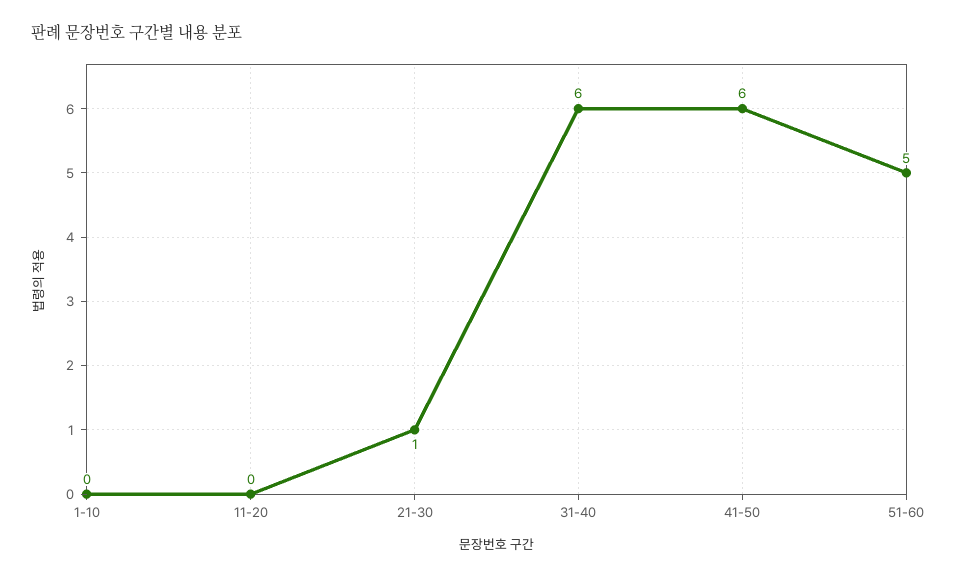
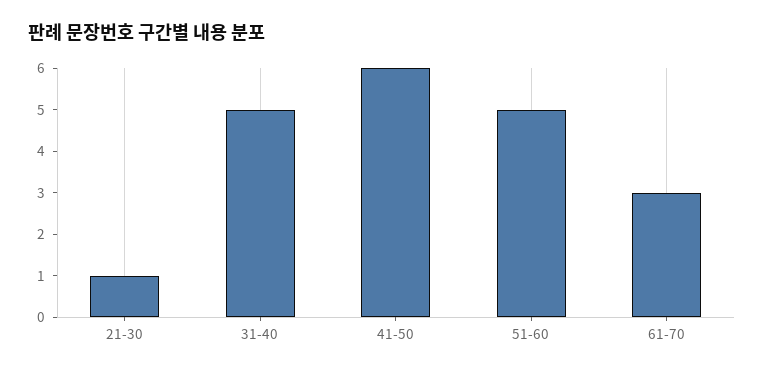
1-10: 0 -> none
11-20: 0 -> none
31-40: 6 -> 5
61-70: none -> 3

